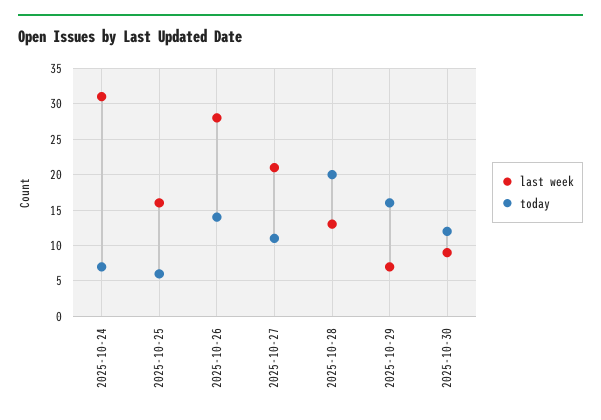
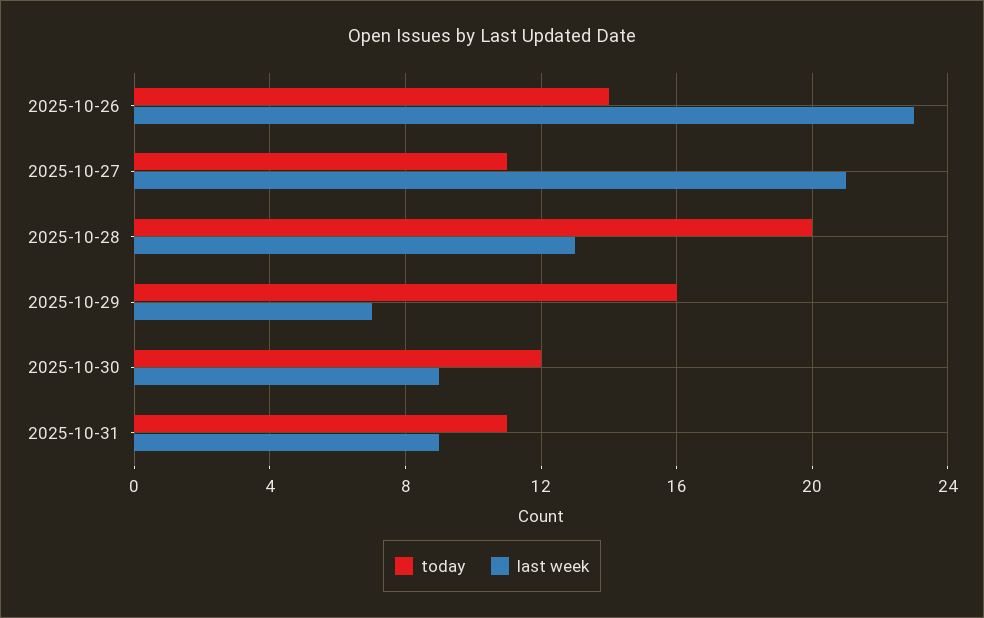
last week, 2025-10-24: 31 -> none
today, 2025-10-24: 7 -> none
last week, 2025-10-25: 16 -> none
today, 2025-10-25: 6 -> none
last week, 2025-10-26: 28 -> 23
today, 2025-10-31: none -> 11
last week, 2025-10-31: none -> 9

